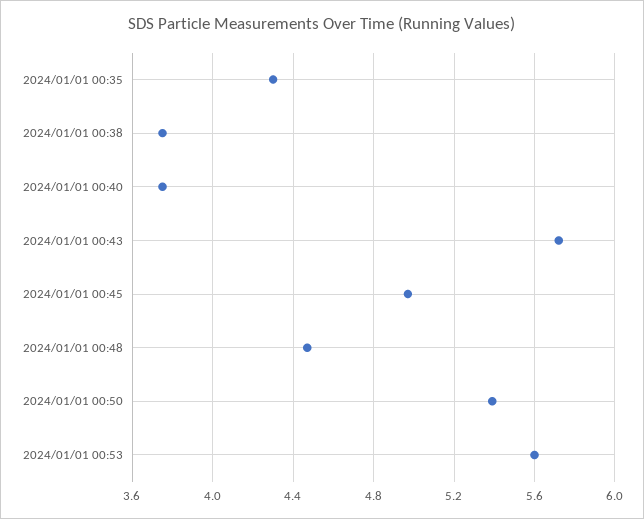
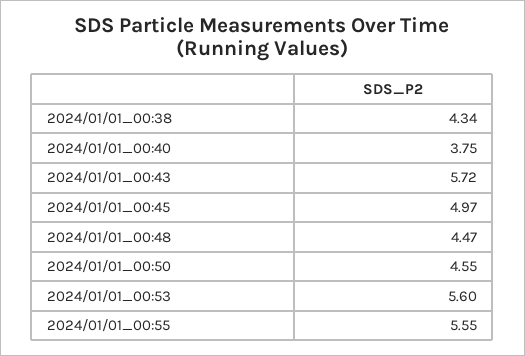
2024/01/01 00:35: 4.3 -> none
2024/01/01 00:38: 3.75 -> 4.34
2024/01/01 00:50: 5.4 -> 4.55
2024/01/01_00:55: none -> 5.55

